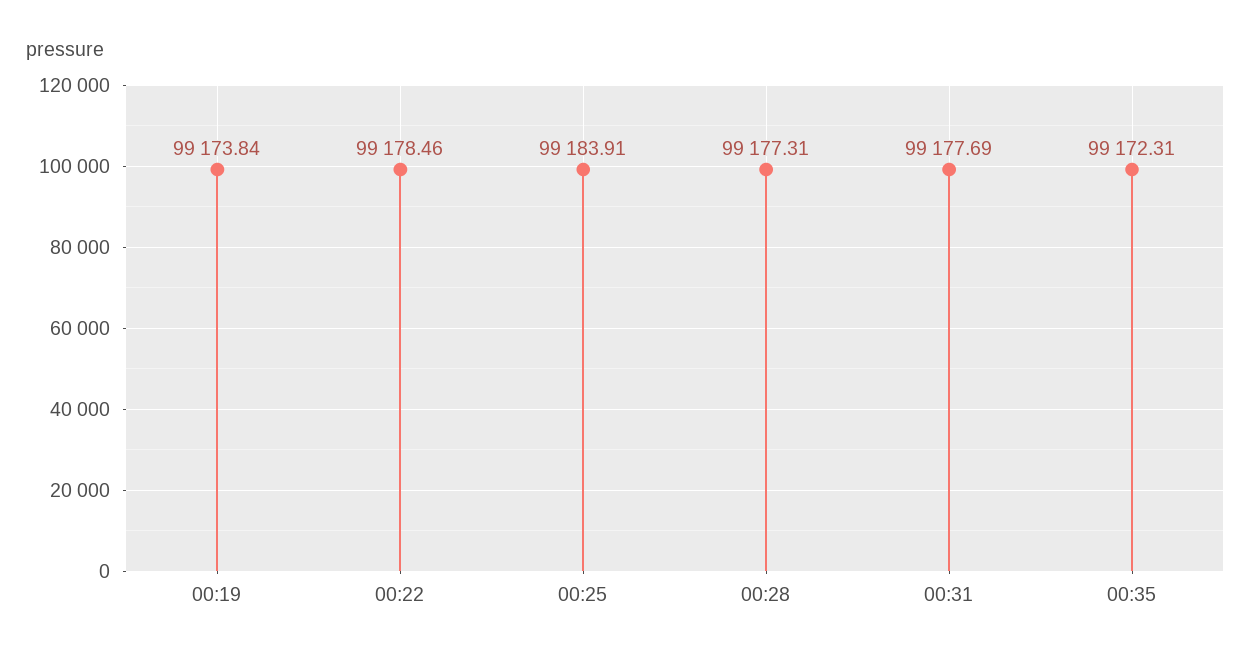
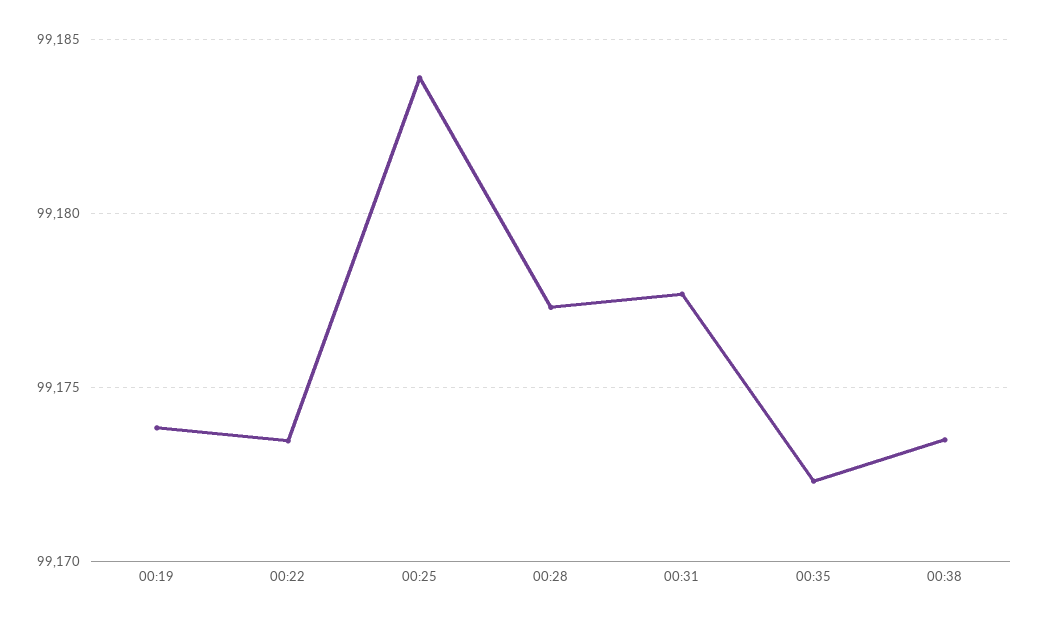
00:22: 99178.46 -> 99173.5
00:38: none -> 99173.5

